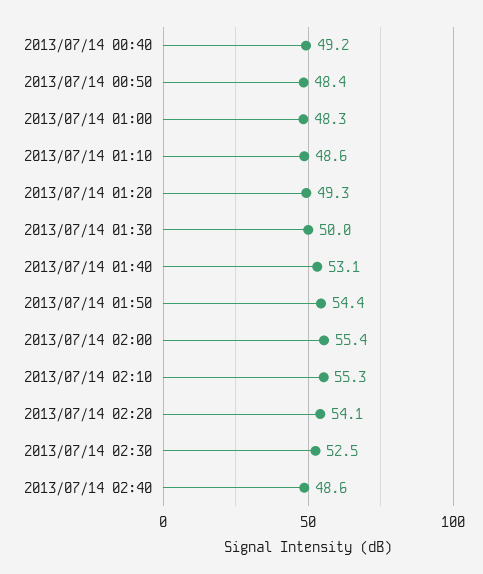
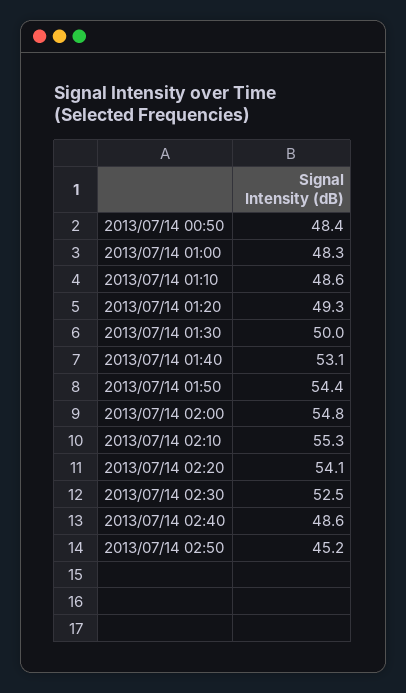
2013/07/14 00:40: 49.2 -> none
2013/07/14 02:00: 55.4 -> 54.8
2013/07/14 02:50: none -> 45.2

